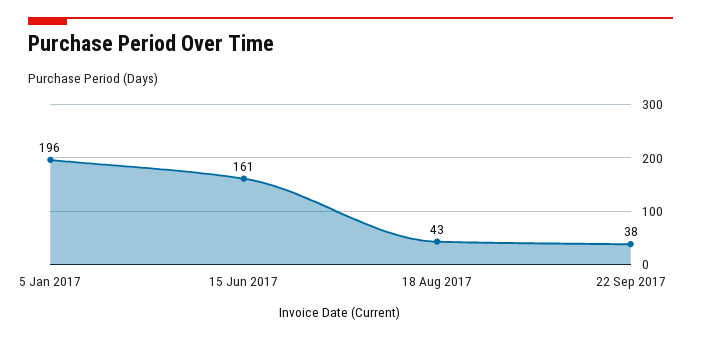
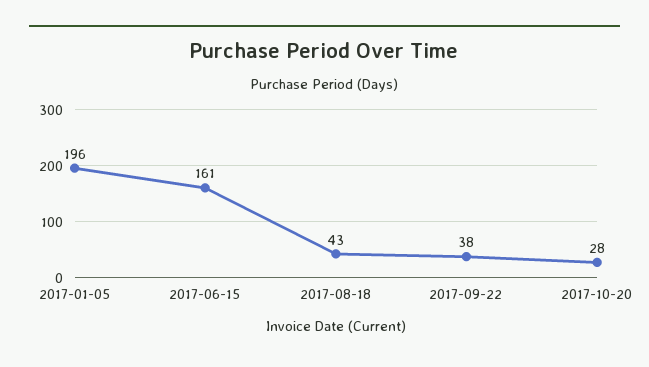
2017-10-20: none -> 28

